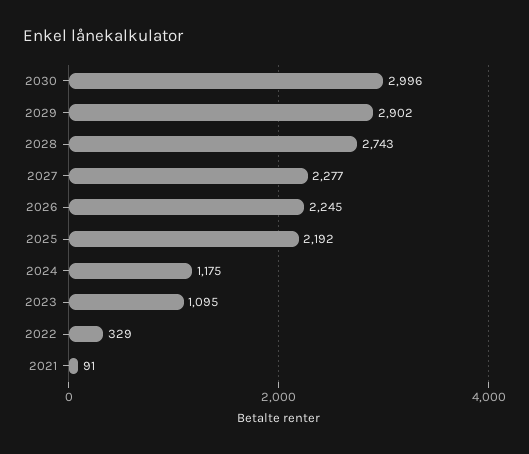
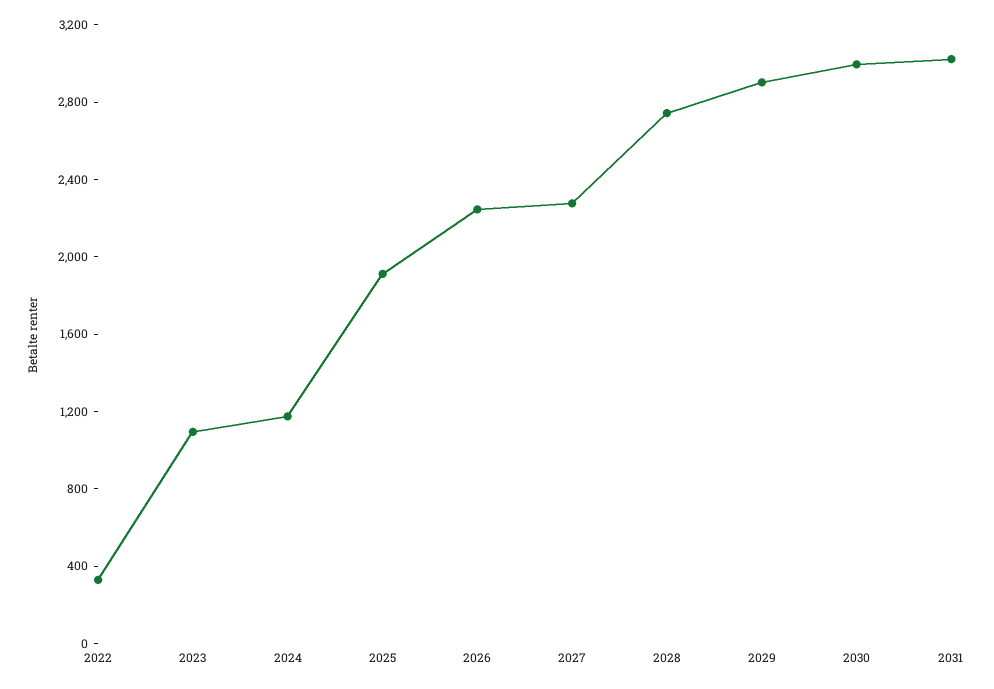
2025: 2192 -> 1900
2021: 91 -> none
2031: none -> 3000

